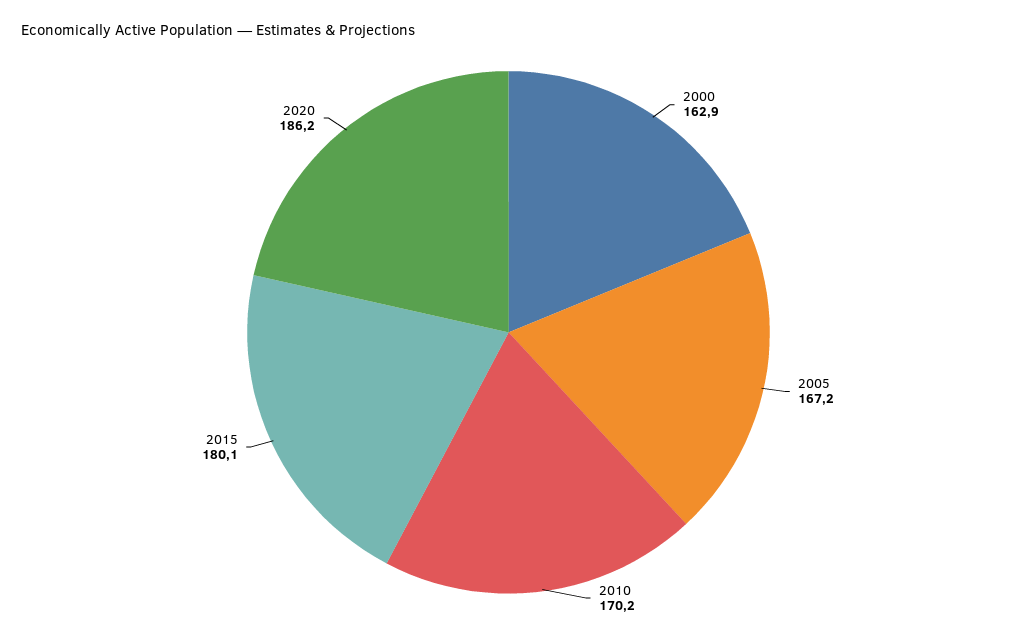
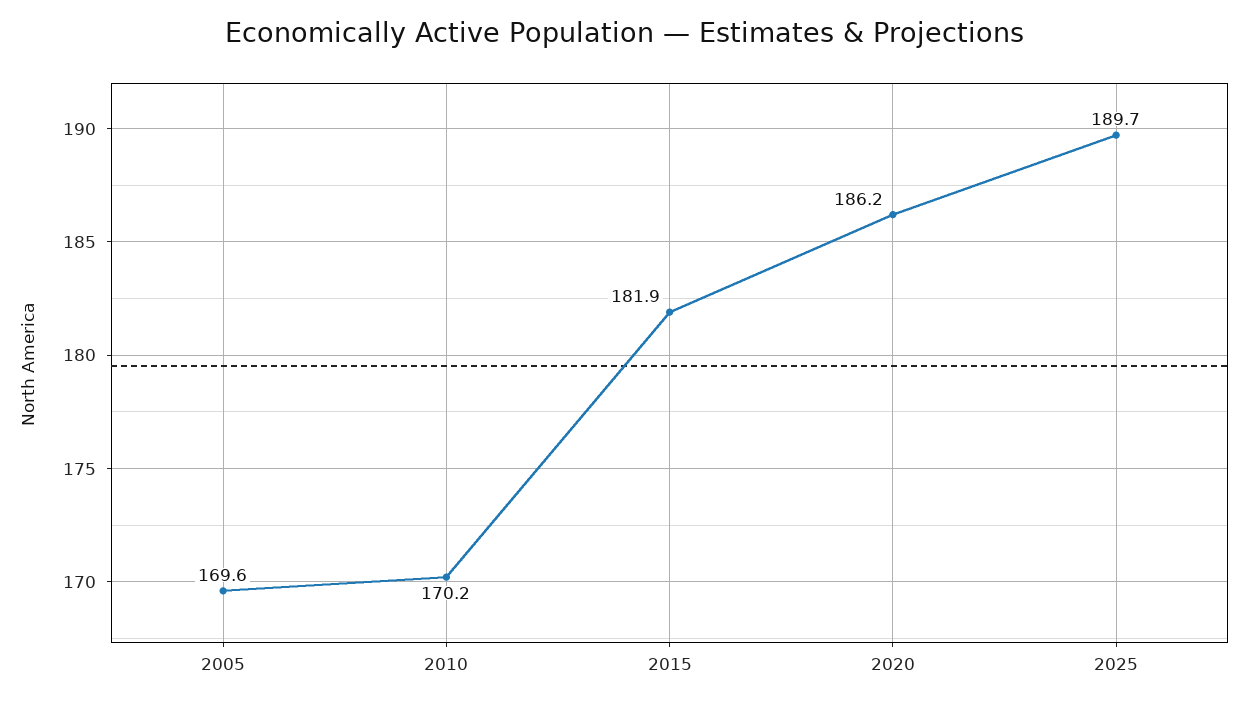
2000: 162.9 -> none
2005: 167.2 -> 169.6
2015: 180.1 -> 181.9
2025: none -> 189.7

